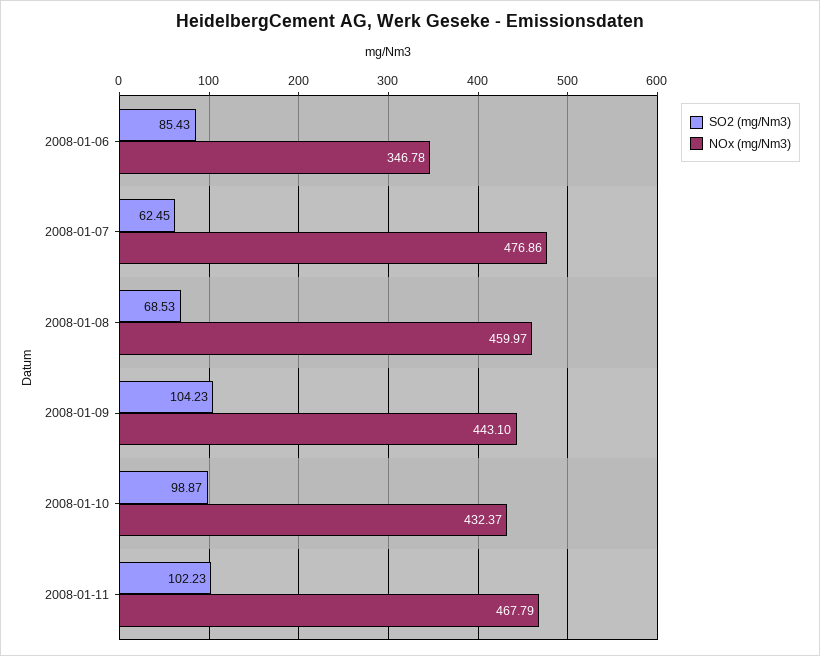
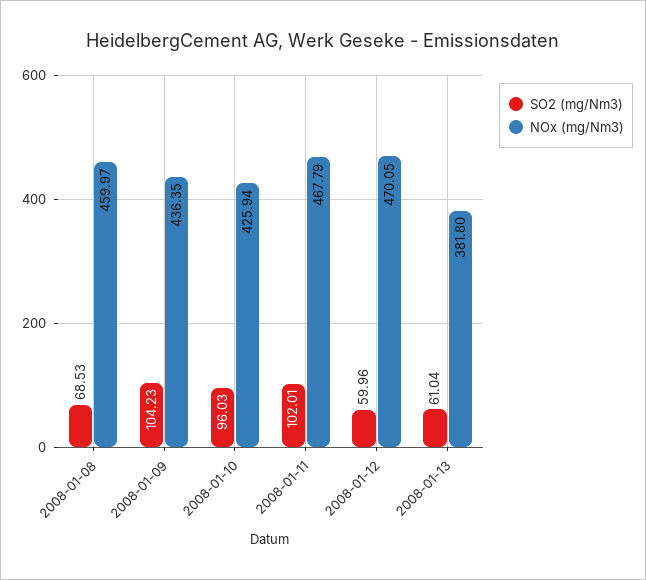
SO2 (mg/Nm3), 2008-01-06: 85.43 -> none
NOx (mg/Nm3), 2008-01-06: 346.78 -> none
SO2 (mg/Nm3), 2008-01-07: 62.45 -> none
NOx (mg/Nm3), 2008-01-07: 476.86 -> none
NOx (mg/Nm3), 2008-01-09: 443.1 -> 436.35
SO2 (mg/Nm3), 2008-01-10: 98.87 -> 96.03
NOx (mg/Nm3), 2008-01-10: 432.37 -> 425.94
SO2 (mg/Nm3), 2008-01-11: 102.23 -> 102.01
SO2 (mg/Nm3), 2008-01-12: none -> 59.96
NOx (mg/Nm3), 2008-01-12: none -> 470.05
SO2 (mg/Nm3), 2008-01-13: none -> 61.04
NOx (mg/Nm3), 2008-01-13: none -> 381.8

